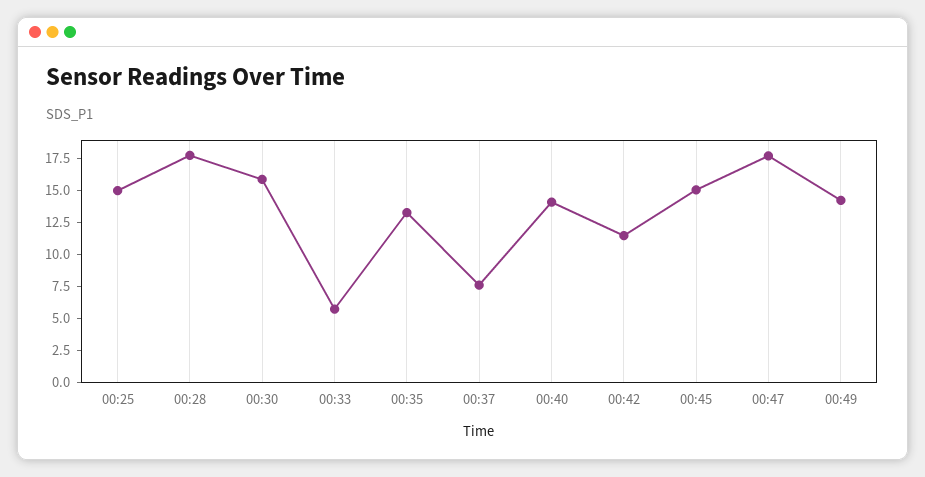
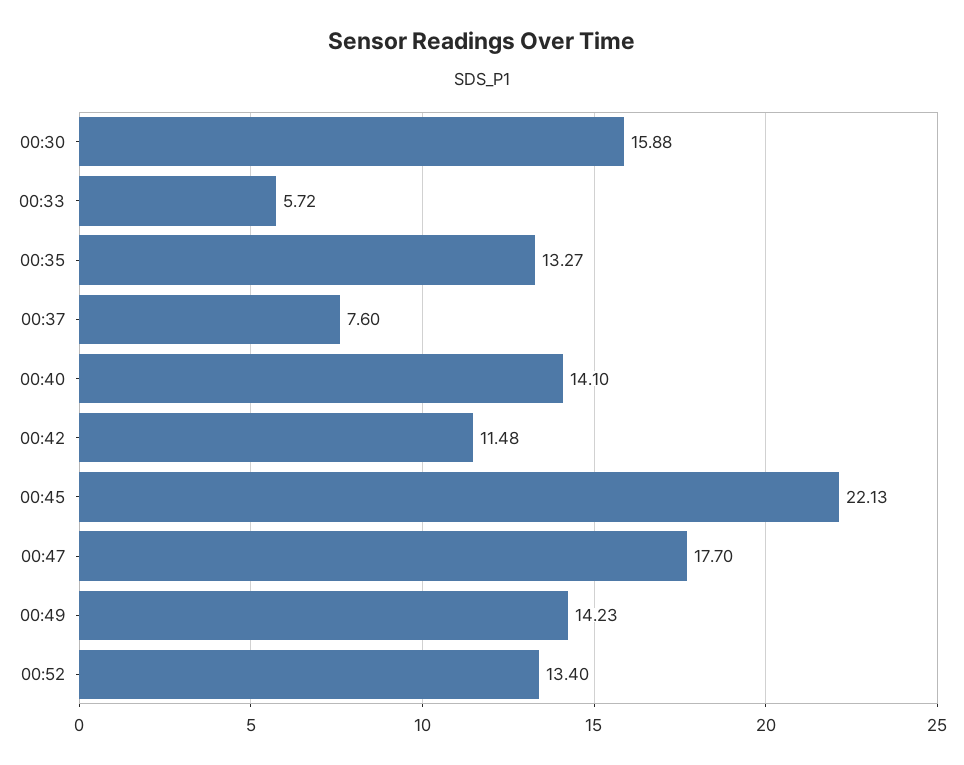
00:25: 15 -> none
00:28: 17.5 -> none
00:45: 15 -> 22.13
00:52: none -> 13.4

